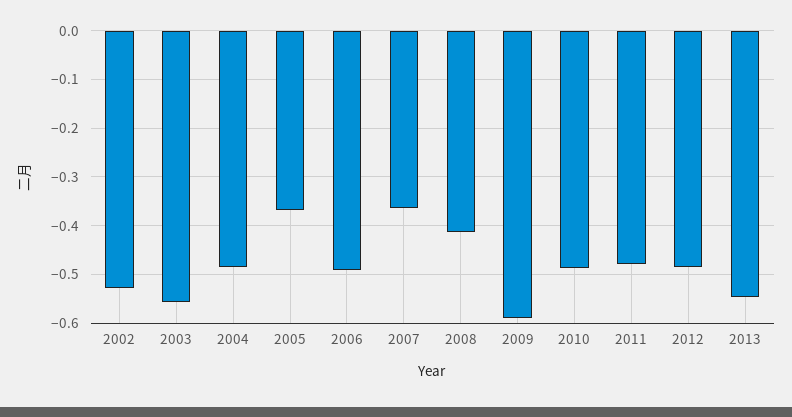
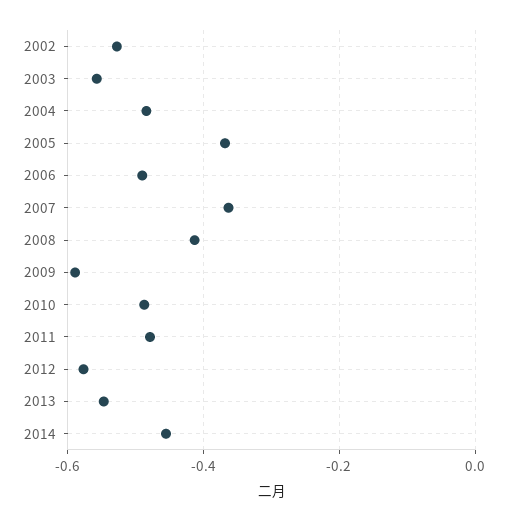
2012: -0.48 -> -0.58
2014: none -> -0.46

